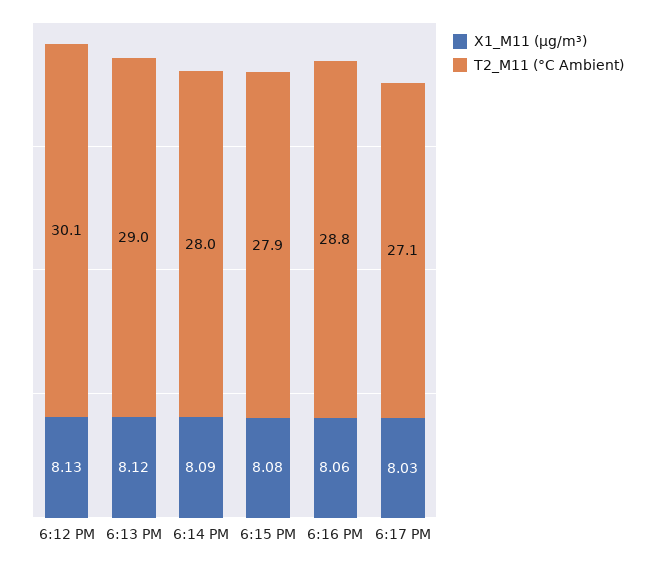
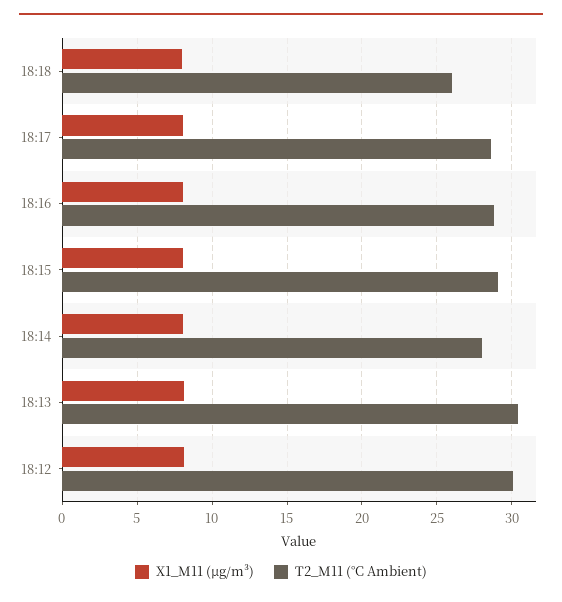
T2_M11 (°C Ambient), 6:13 PM: 29 -> 30.5
T2_M11 (°C Ambient), 6:15 PM: 27.9 -> 29
T2_M11 (°C Ambient), 6:17 PM: 27.1 -> 28.5
X1_M11 (μg/m³), 18:18: none -> 8
T2_M11 (°C Ambient), 18:18: none -> 26

